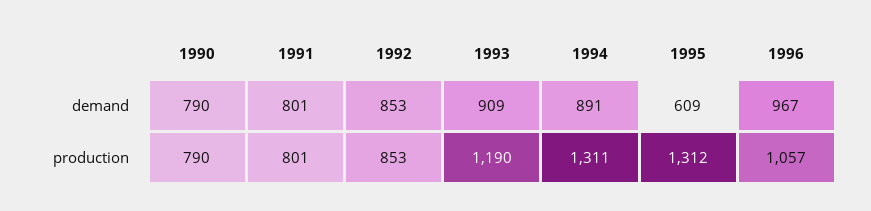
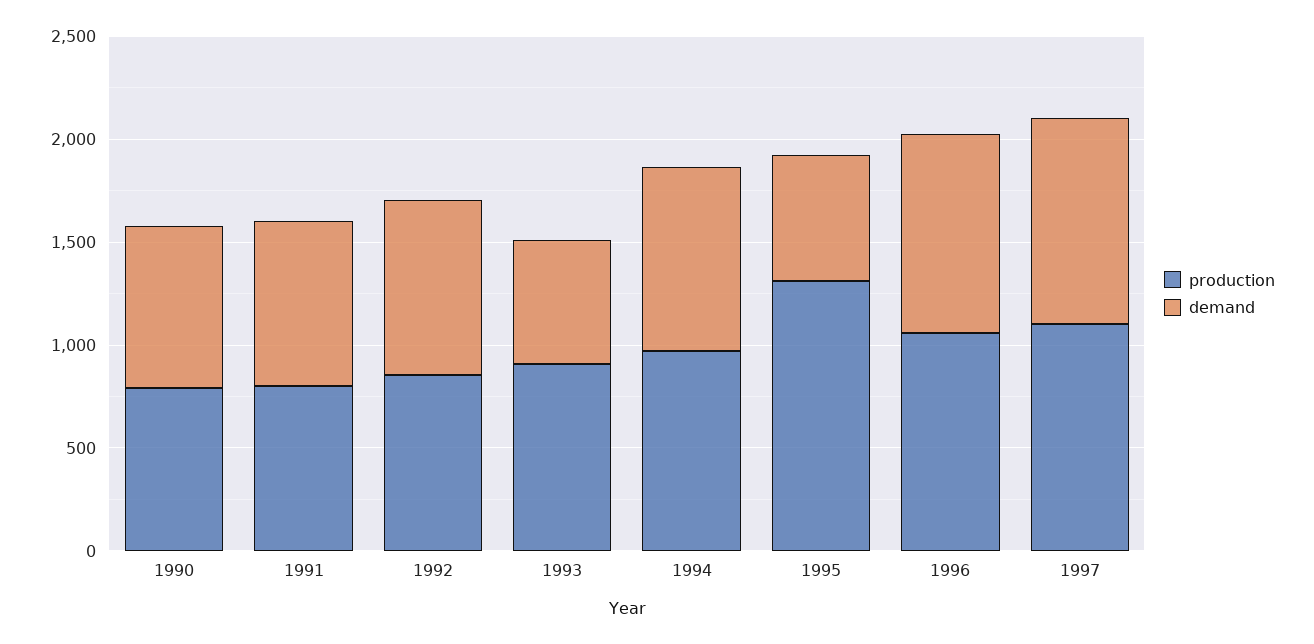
demand, 1993: 909 -> 600
production, 1993: 1190 -> 900
production, 1994: 1311 -> 1000
production, 1997: none -> 1100
demand, 1997: none -> 1000

